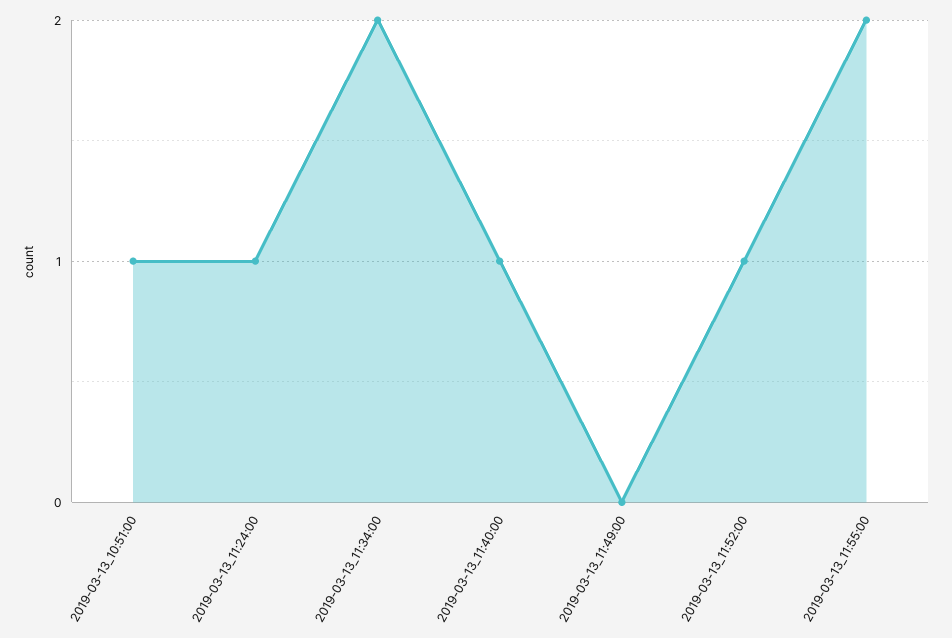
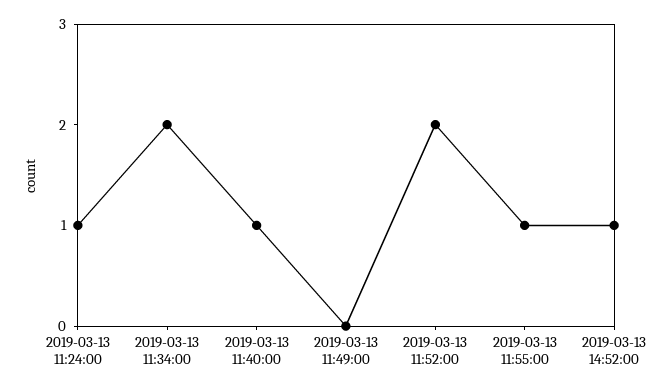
2019-03-13_10:51:00: 1 -> none
2019-03-13_11:52:00: 1 -> 2
2019-03-13_11:55:00: 2 -> 1
2019-03-13 14:52:00: none -> 1

